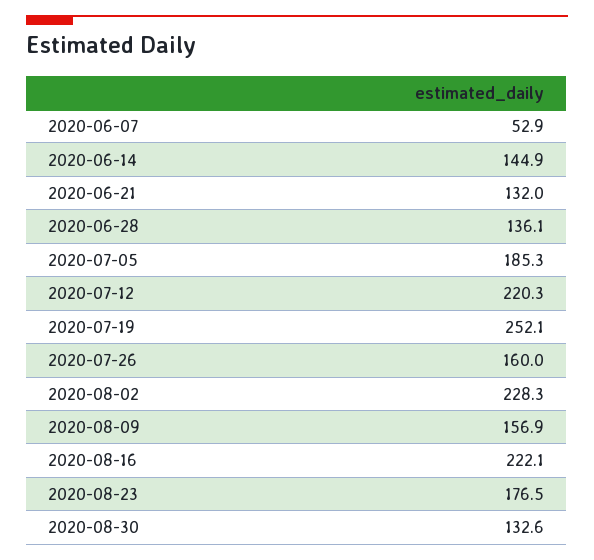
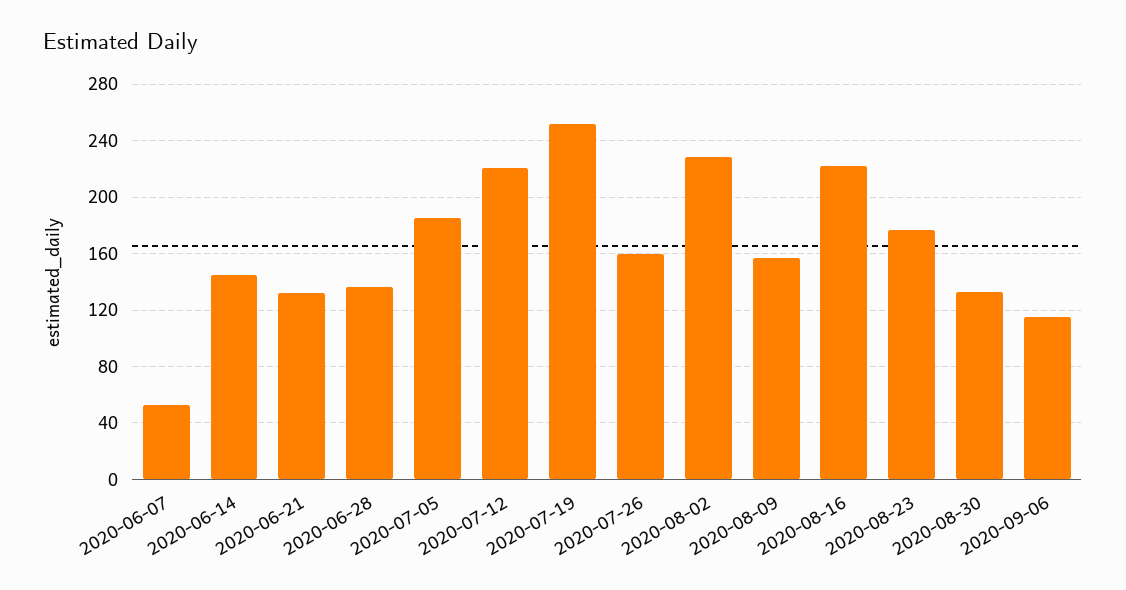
2020-09-06: none -> 115

